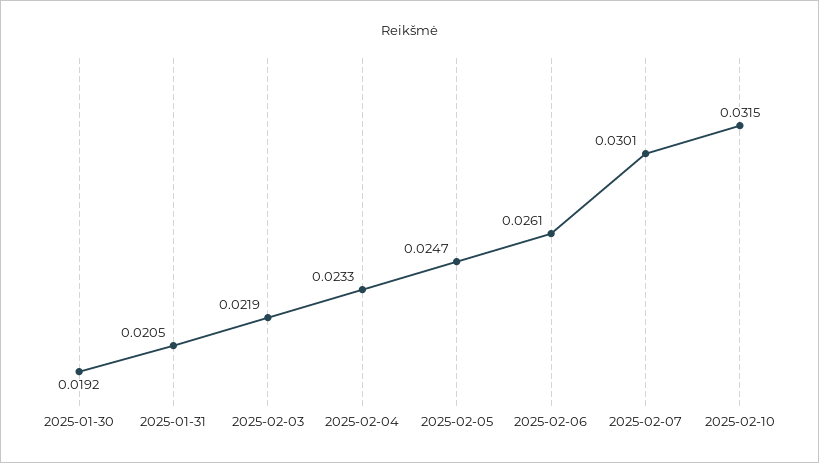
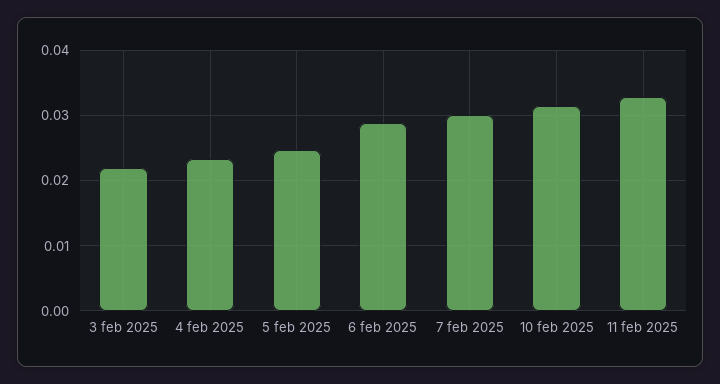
2025-01-30: 0.0192 -> none
2025-01-31: 0.0205 -> none
2025-02-06: 0.0261 -> 0.029
11 feb 2025: none -> 0.033

